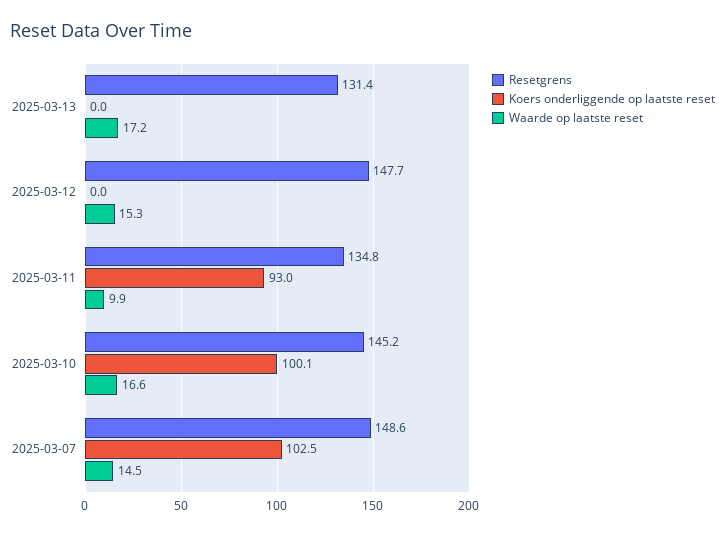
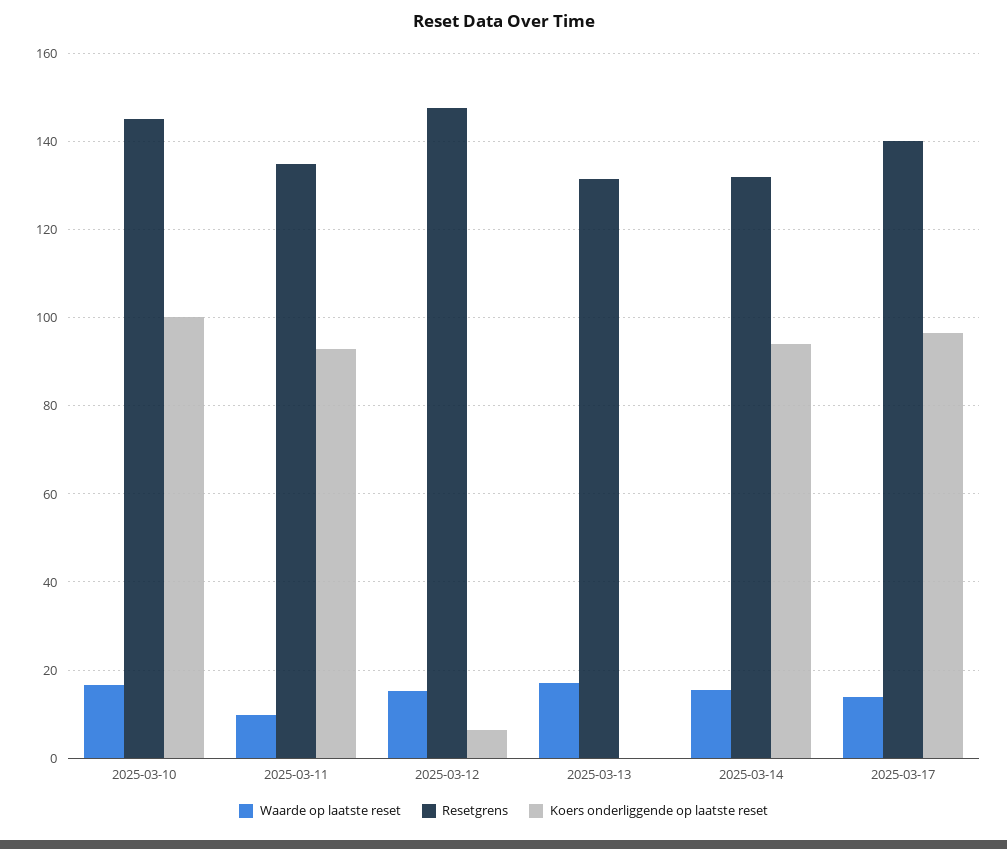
Koers onderliggende op laatste reset, 2025-03-12: 0 -> 6
Resetgrens, 2025-03-07: 148.6 -> none
Koers onderliggende op laatste reset, 2025-03-07: 102.5 -> none
Waarde op laatste reset, 2025-03-07: 14.5 -> none
Waarde op laatste reset, 2025-03-14: none -> 16
Resetgrens, 2025-03-14: none -> 132
Koers onderliggende op laatste reset, 2025-03-14: none -> 94
Waarde op laatste reset, 2025-03-17: none -> 14
Resetgrens, 2025-03-17: none -> 140
Koers onderliggende op laatste reset, 2025-03-17: none -> 96

